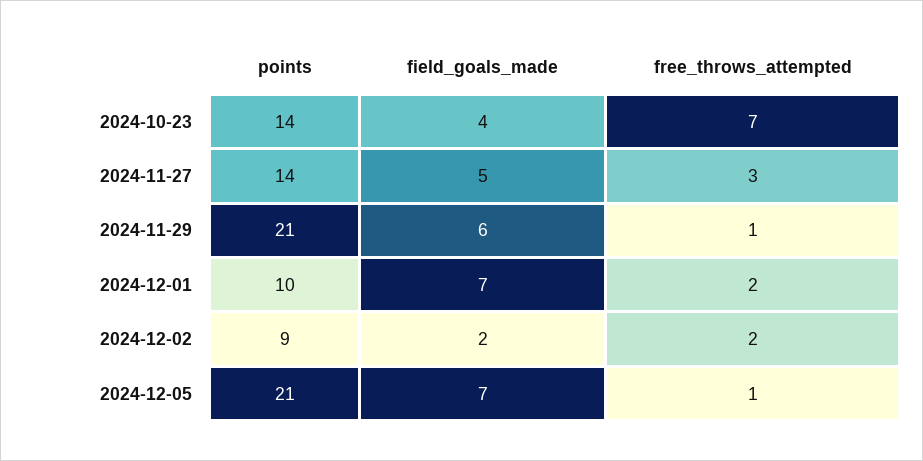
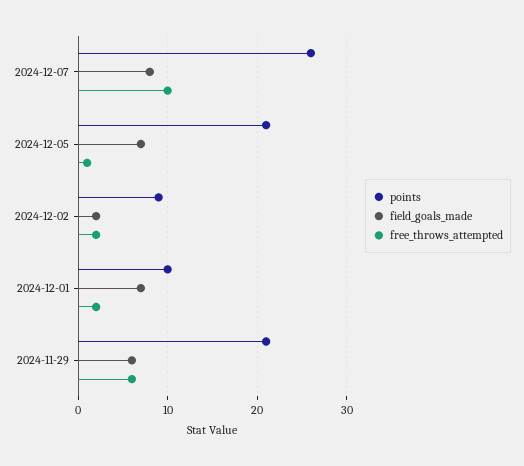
points, 2024-10-23: 14 -> none
field_goals_made, 2024-10-23: 4 -> none
free_throws_attempted, 2024-10-23: 7 -> none
points, 2024-11-27: 14 -> none
field_goals_made, 2024-11-27: 5 -> none
free_throws_attempted, 2024-11-27: 3 -> none
free_throws_attempted, 2024-11-29: 1 -> 6
points, 2024-12-07: none -> 26
field_goals_made, 2024-12-07: none -> 8
free_throws_attempted, 2024-12-07: none -> 10

